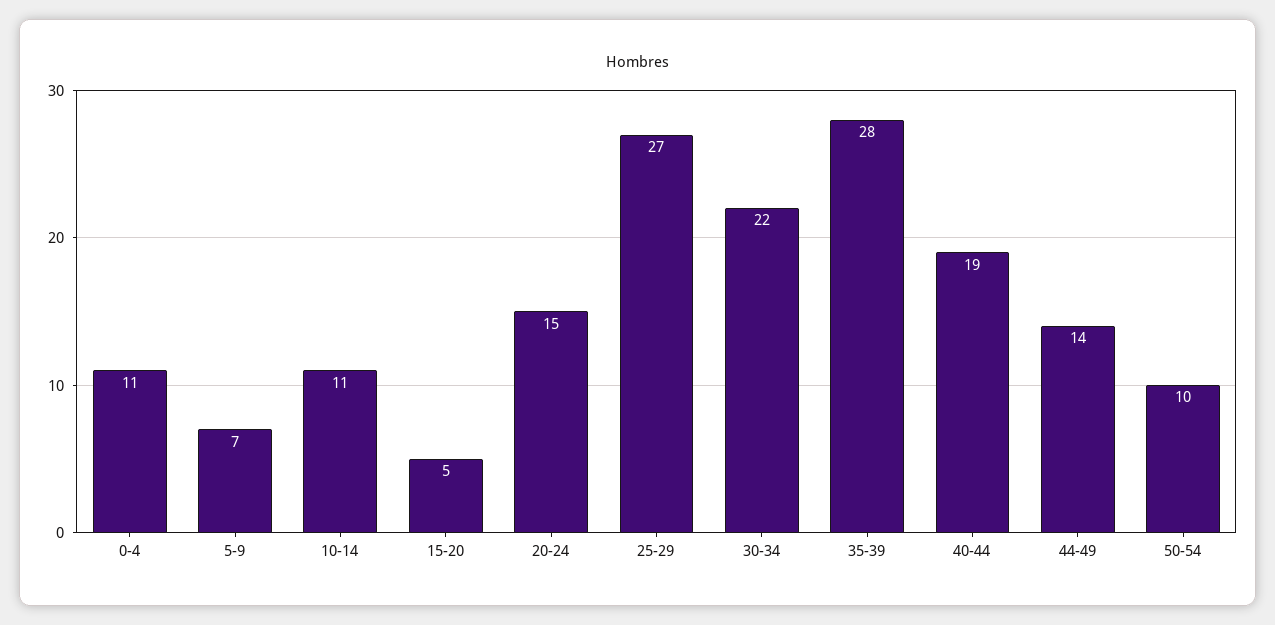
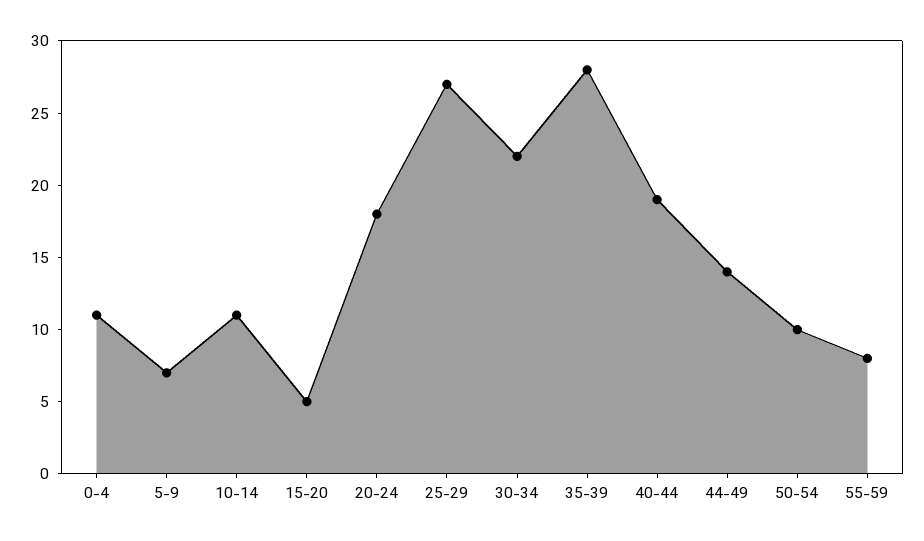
20-24: 15 -> 18
55-59: none -> 8

